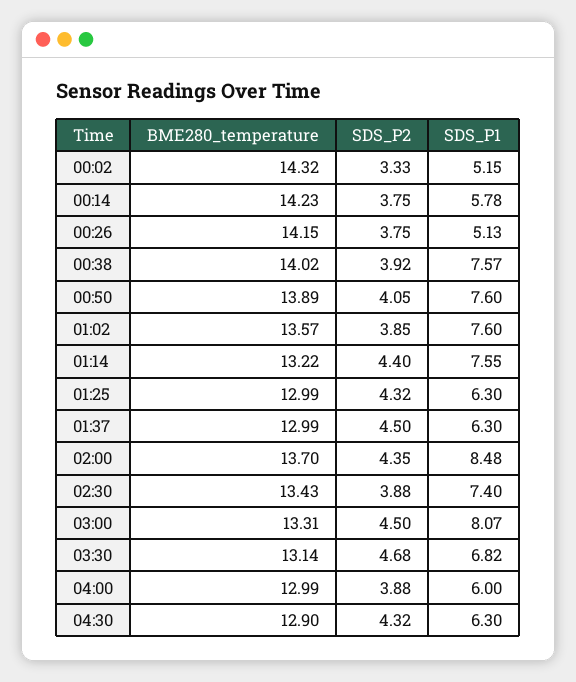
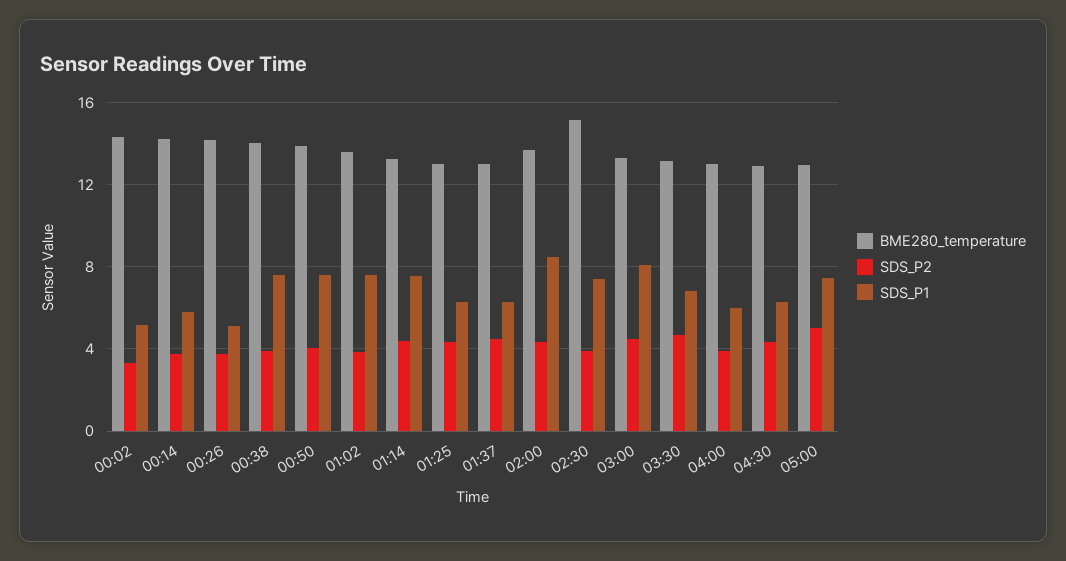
BME280_temperature, 02:30: 13.43 -> 15
BME280_temperature, 05:00: none -> 13
SDS_P2, 05:00: none -> 5
SDS_P1, 05:00: none -> 7.5

